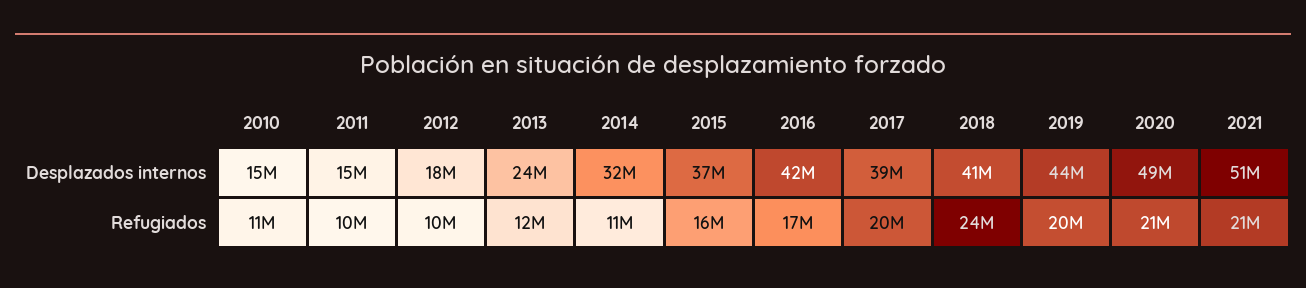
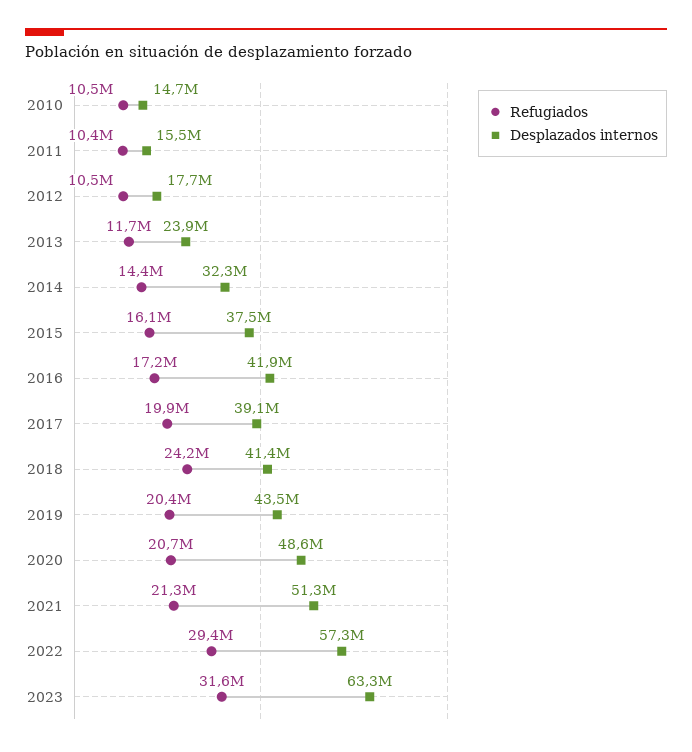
Refugiados, 2014: 11000000 -> 14400000
Refugiados, 2022: none -> 29400000
Desplazados internos, 2022: none -> 57300000
Refugiados, 2023: none -> 31600000
Desplazados internos, 2023: none -> 63300000

